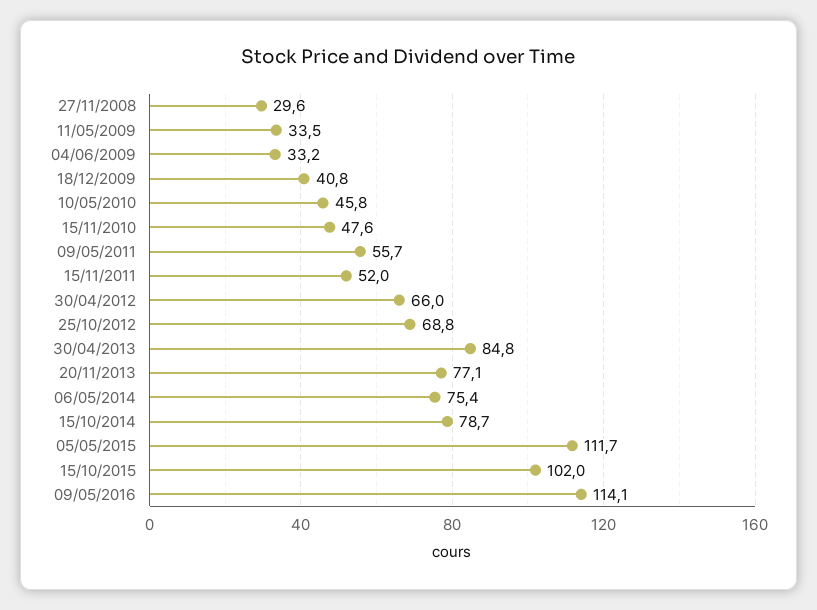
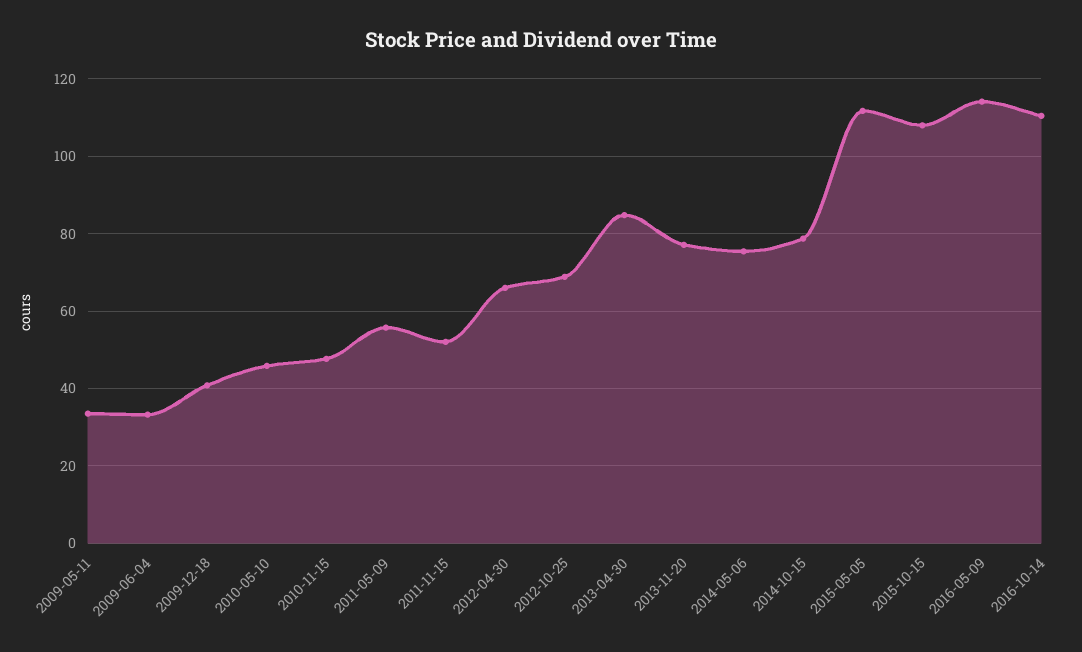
27/11/2008: 29.6 -> none
15/10/2015: 102 -> 108
2016-10-14: none -> 110

